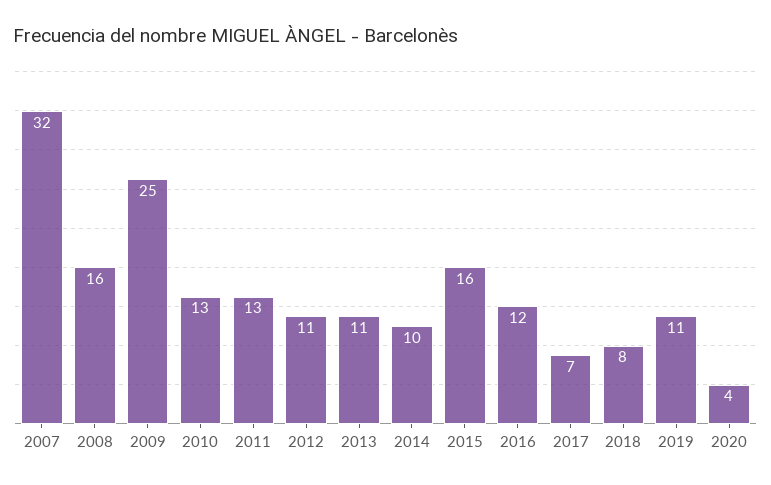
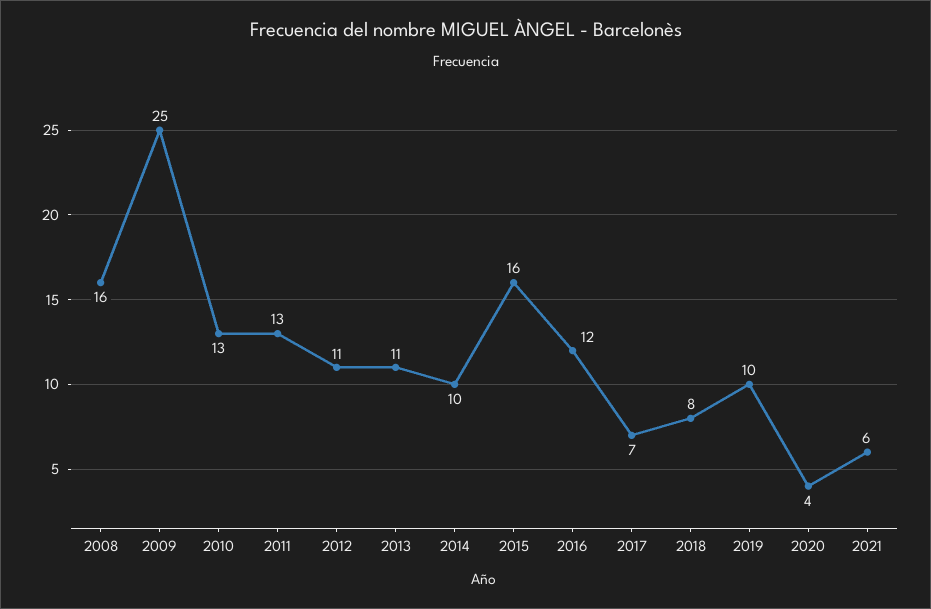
2007: 32 -> none
2019: 11 -> 10
2021: none -> 6

